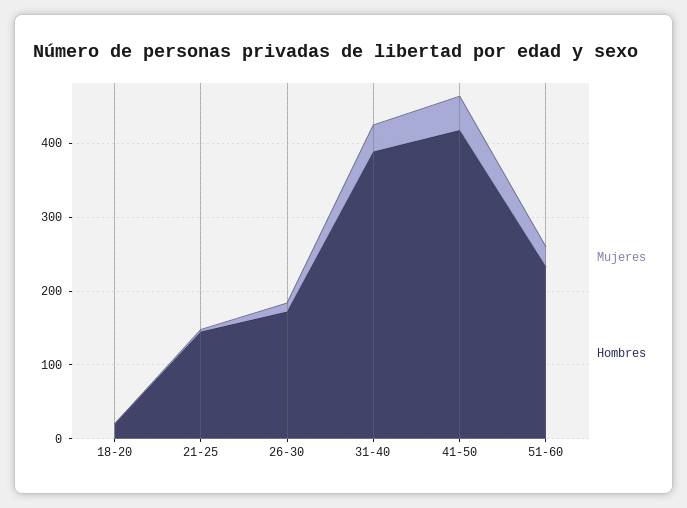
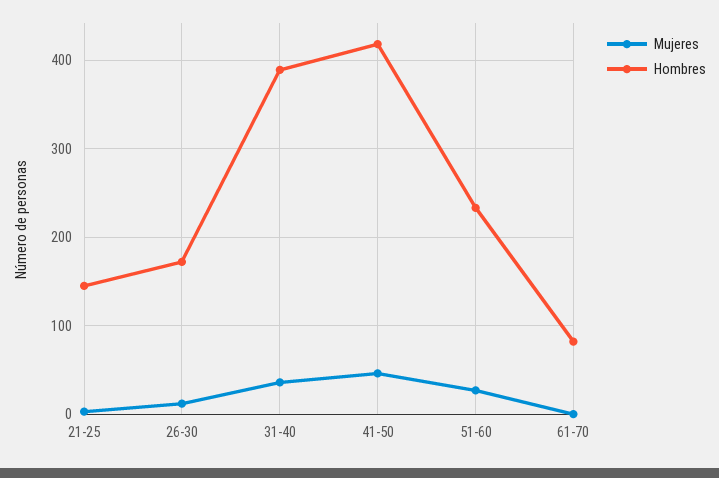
Mujeres, 18-20: 0 -> none
Hombres, 18-20: 20 -> none
Mujeres, 61-70: none -> 0
Hombres, 61-70: none -> 80

